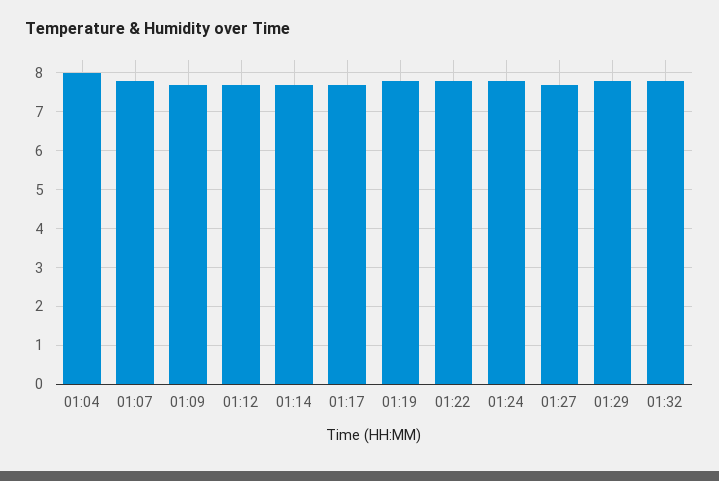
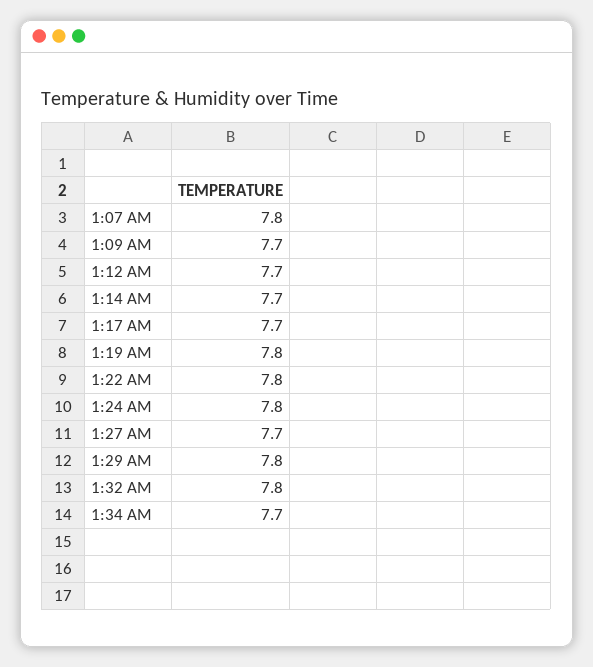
01:04: 8 -> none
1:34 AM: none -> 7.7

